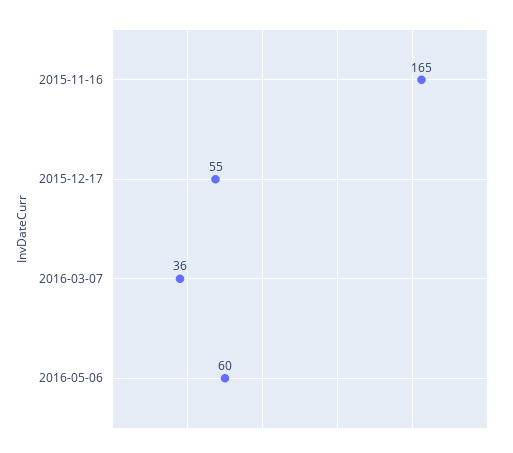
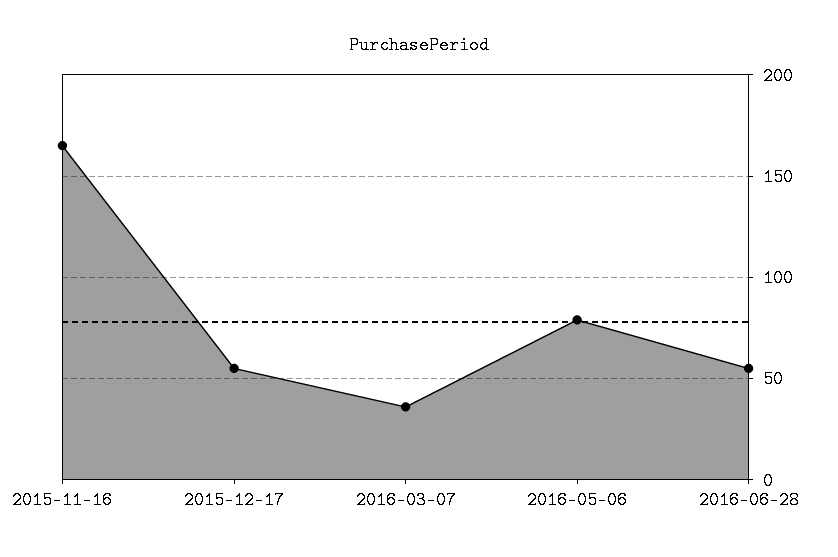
2016-05-06: 60 -> 80
2016-06-28: none -> 55

